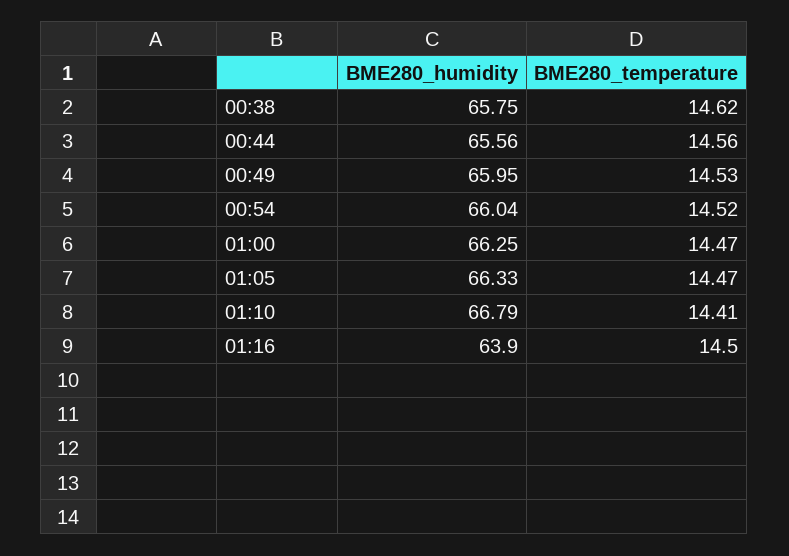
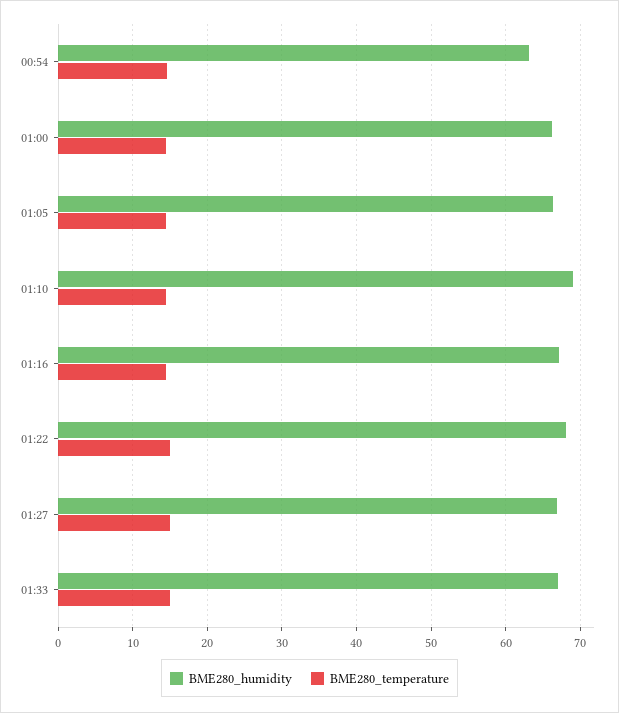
BME280_humidity, 00:38: 65.75 -> none
BME280_temperature, 00:38: 14.62 -> none
BME280_humidity, 00:44: 65.56 -> none
BME280_temperature, 00:44: 14.56 -> none
BME280_humidity, 00:49: 65.95 -> none
BME280_temperature, 00:49: 14.53 -> none
BME280_humidity, 00:54: 66.04 -> 63
BME280_humidity, 01:10: 66.79 -> 69
BME280_humidity, 01:16: 63.9 -> 67
BME280_humidity, 01:22: none -> 68
BME280_temperature, 01:22: none -> 15
BME280_humidity, 01:27: none -> 67
BME280_temperature, 01:27: none -> 15
BME280_humidity, 01:33: none -> 67
BME280_temperature, 01:33: none -> 15

